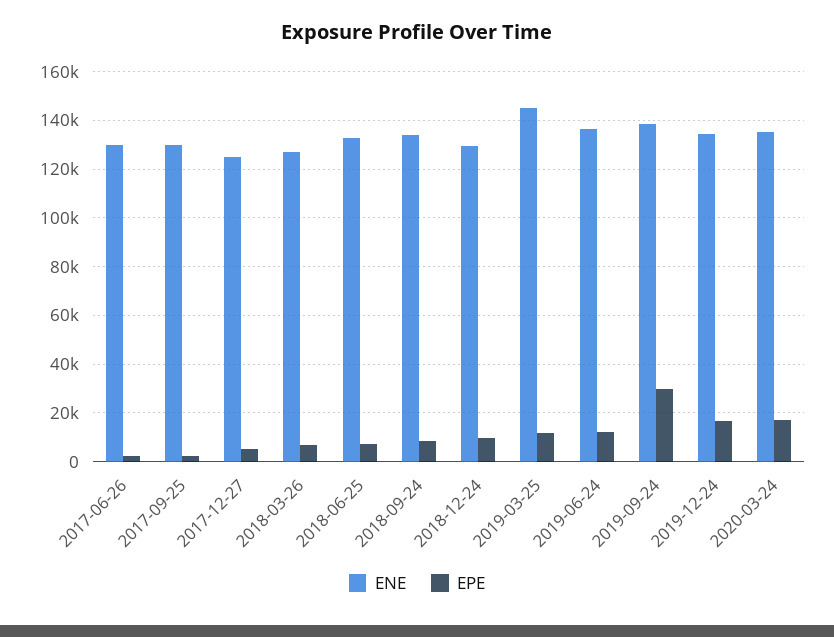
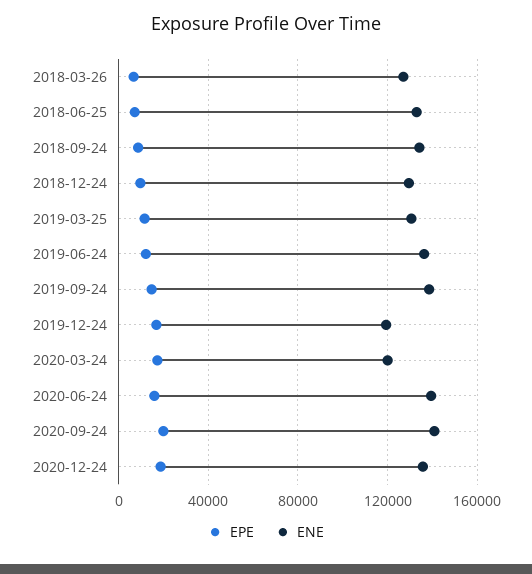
ENE, 2017-06-26: 130000 -> none
EPE, 2017-06-26: 2500 -> none
ENE, 2017-09-25: 130000 -> none
EPE, 2017-09-25: 2500 -> none
ENE, 2017-12-27: 125000 -> none
EPE, 2017-12-27: 5000 -> none
ENE, 2019-03-25: 145000 -> 130000
EPE, 2019-09-24: 30000 -> 15000
ENE, 2019-12-24: 135000 -> 120000
ENE, 2020-03-24: 135000 -> 120000
EPE, 2020-06-24: none -> 15000
ENE, 2020-06-24: none -> 140000
EPE, 2020-09-24: none -> 20000
ENE, 2020-09-24: none -> 140000
EPE, 2020-12-24: none -> 20000
ENE, 2020-12-24: none -> 135000

